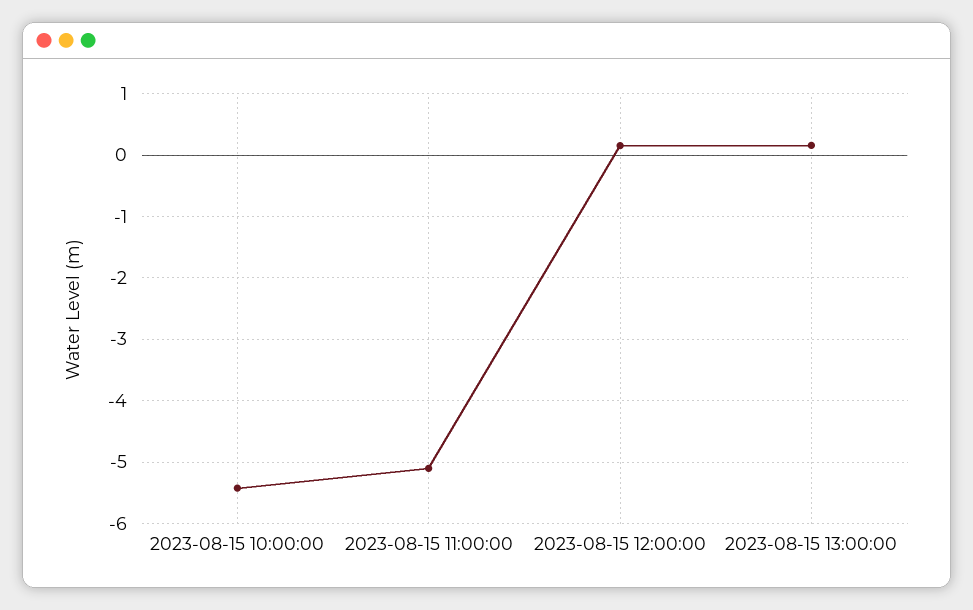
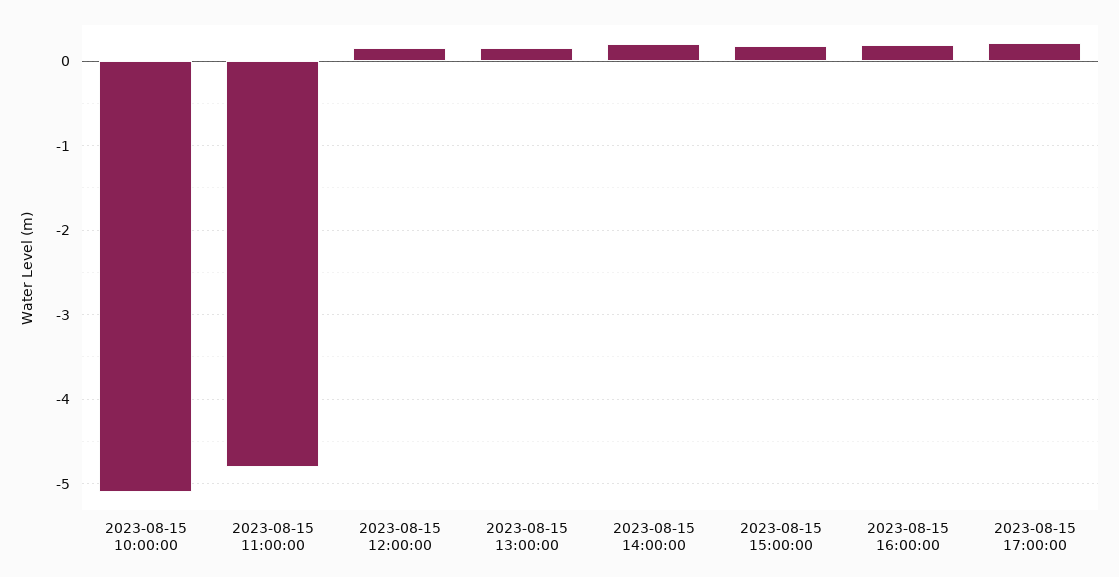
2023-08-15 10:00:00: -5.4 -> -5.1
2023-08-15 11:00:00: -5.1 -> -4.8
2023-08-15 14:00:00: none -> 0.2
2023-08-15 15:00:00: none -> 0.2
2023-08-15 16:00:00: none -> 0.2
2023-08-15 17:00:00: none -> 0.2

